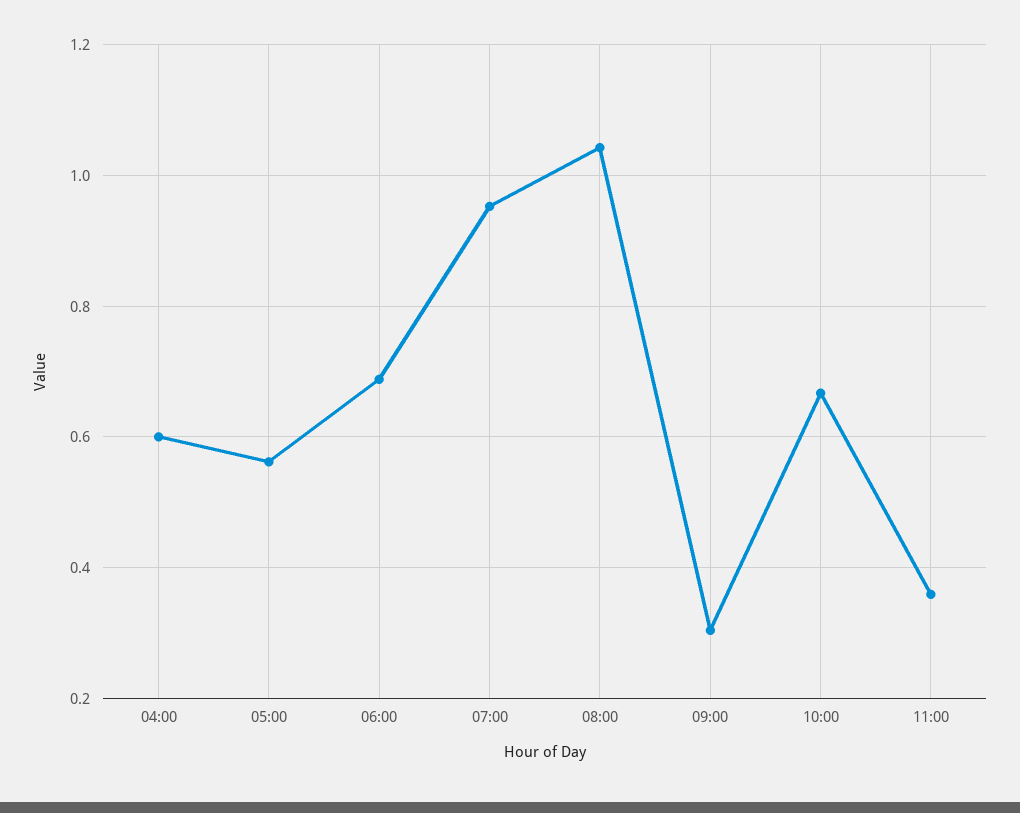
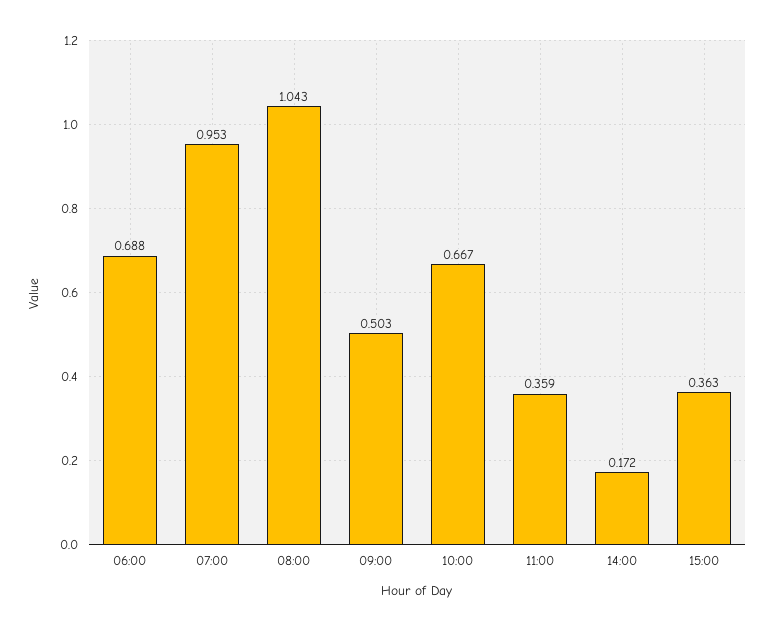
04:00: 0.6 -> none
05:00: 0.56 -> none
09:00: 0.3 -> 0.503
14:00: none -> 0.172
15:00: none -> 0.363

